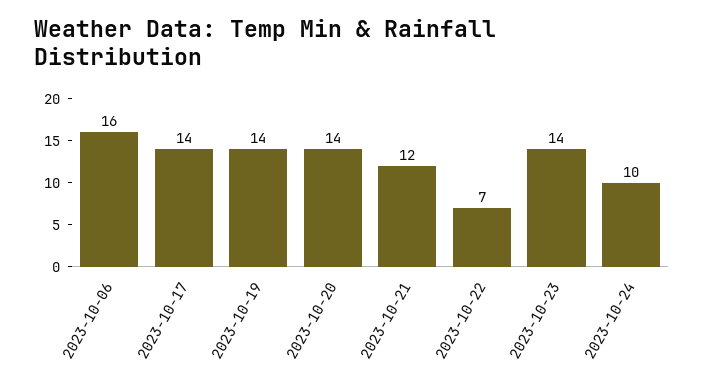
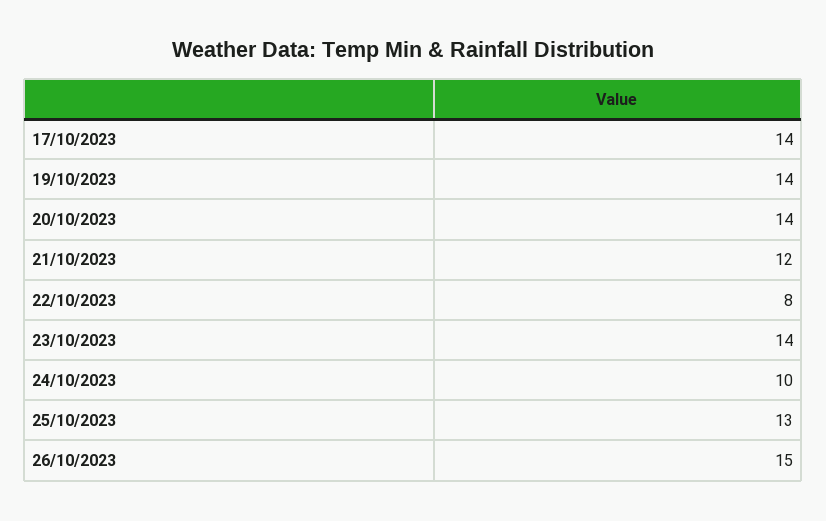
2023-10-06: 16 -> none
2023-10-22: 7 -> 8
25/10/2023: none -> 13
26/10/2023: none -> 15

